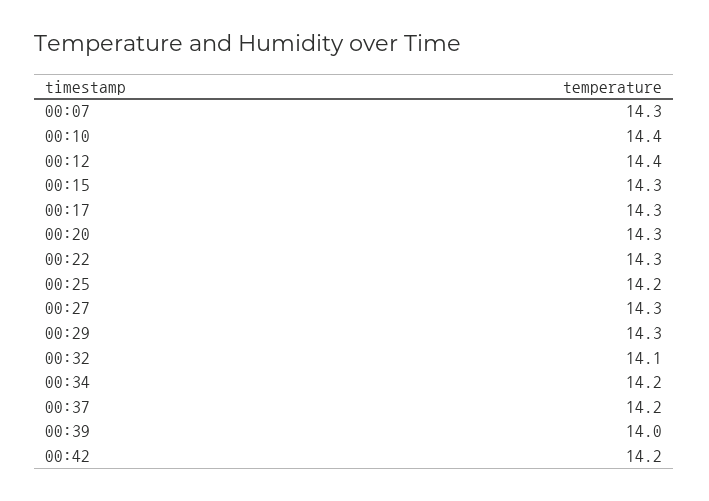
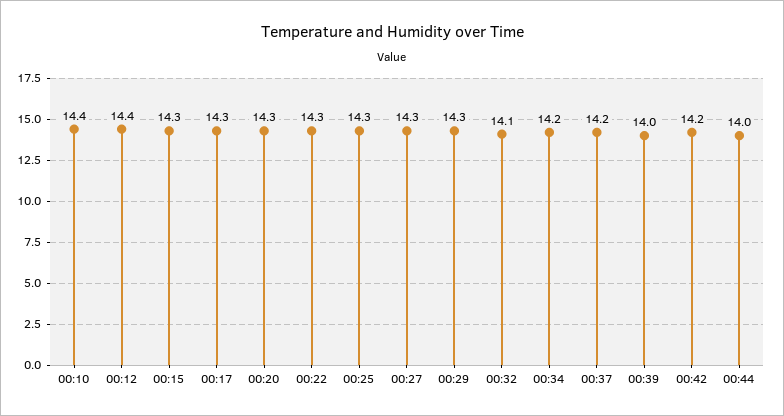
00:07: 14.3 -> none
00:25: 14.2 -> 14.3
00:44: none -> 14

